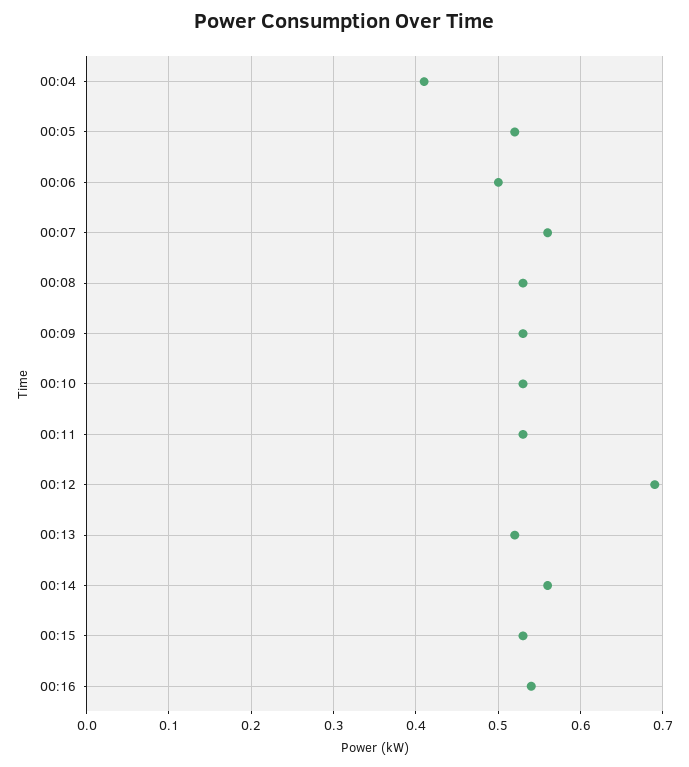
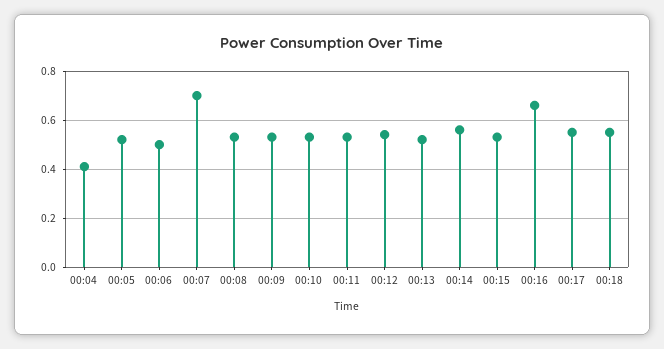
00:07: 0.56 -> 0.7
00:12: 0.69 -> 0.55
00:16: 0.54 -> 0.65
00:17: none -> 0.55
00:18: none -> 0.55

